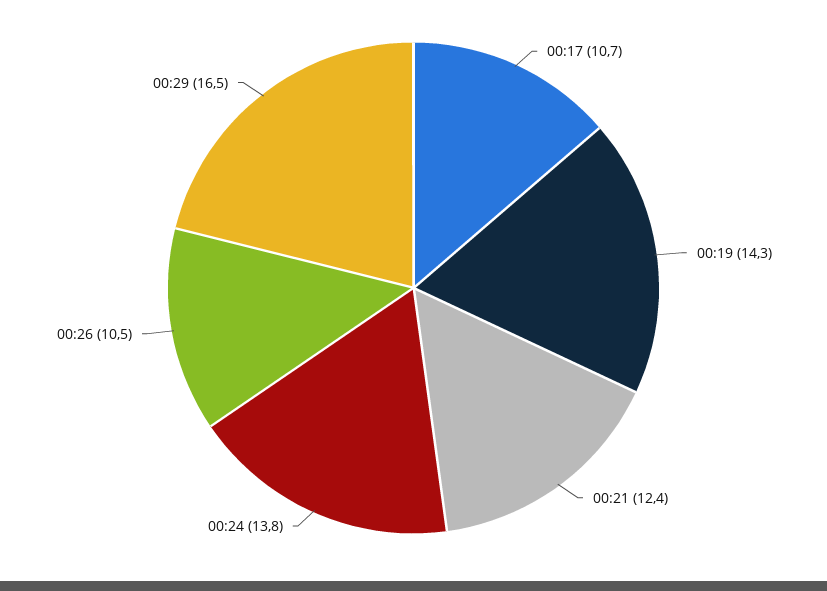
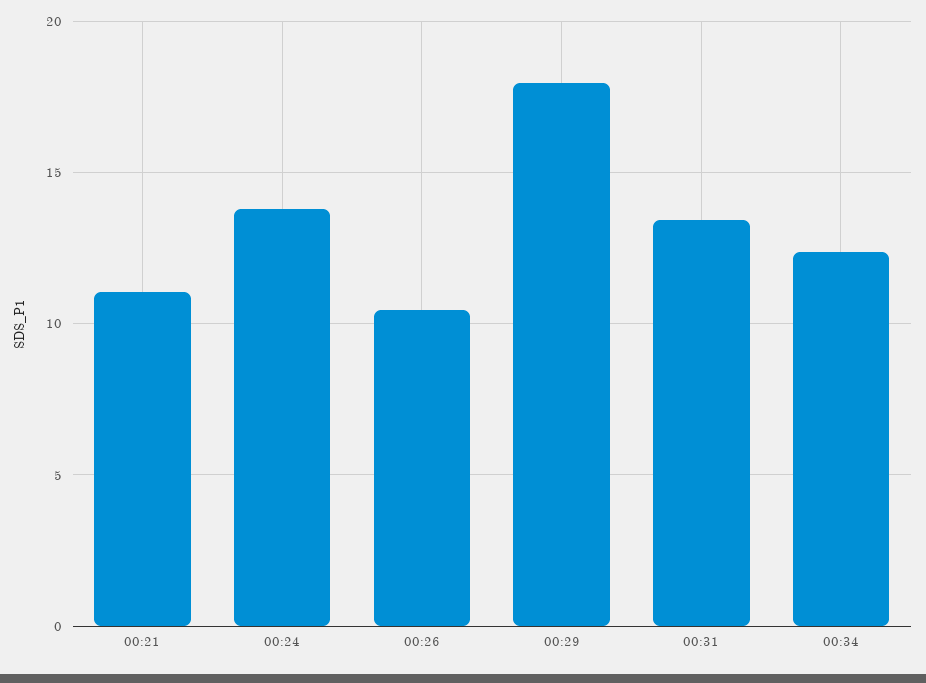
00:17: 10.7 -> none
00:19: 14.3 -> none
00:21: 12.4 -> 11
00:29: 16.5 -> 18
00:31: none -> 13.5
00:34: none -> 12.5

